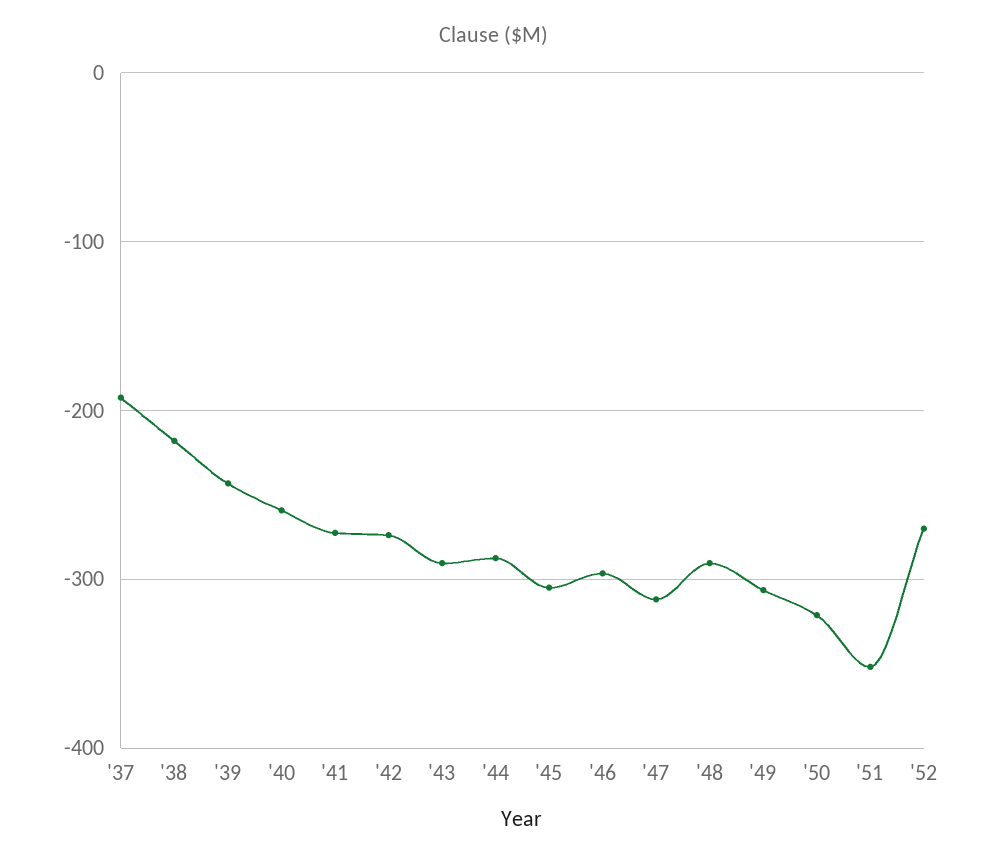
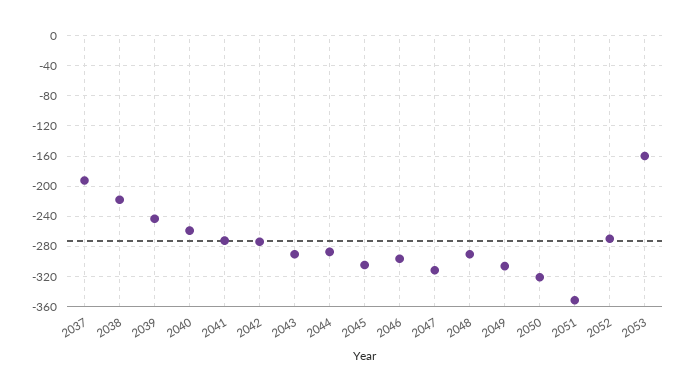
2053: none -> -160

